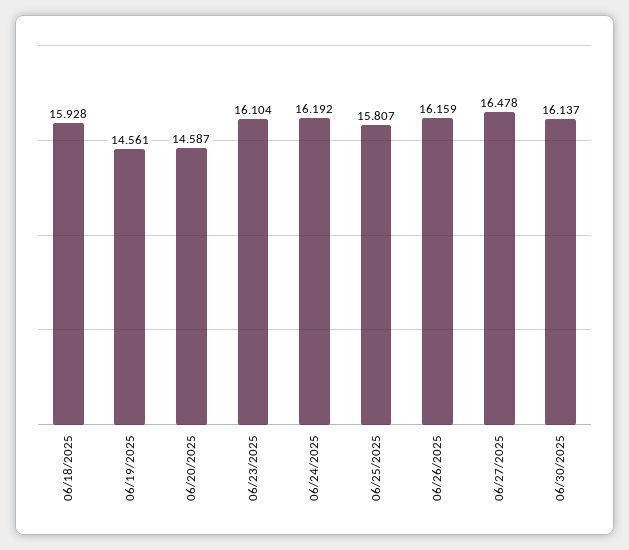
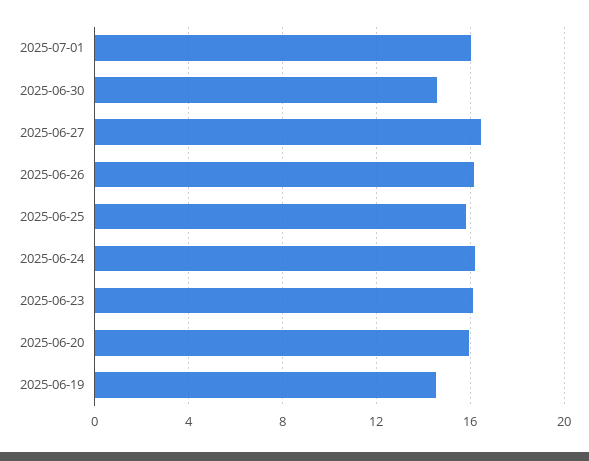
06/18/2025: 15.928 -> none
06/20/2025: 14.587 -> 16
06/30/2025: 16.137 -> 14.5
2025-07-01: none -> 16

